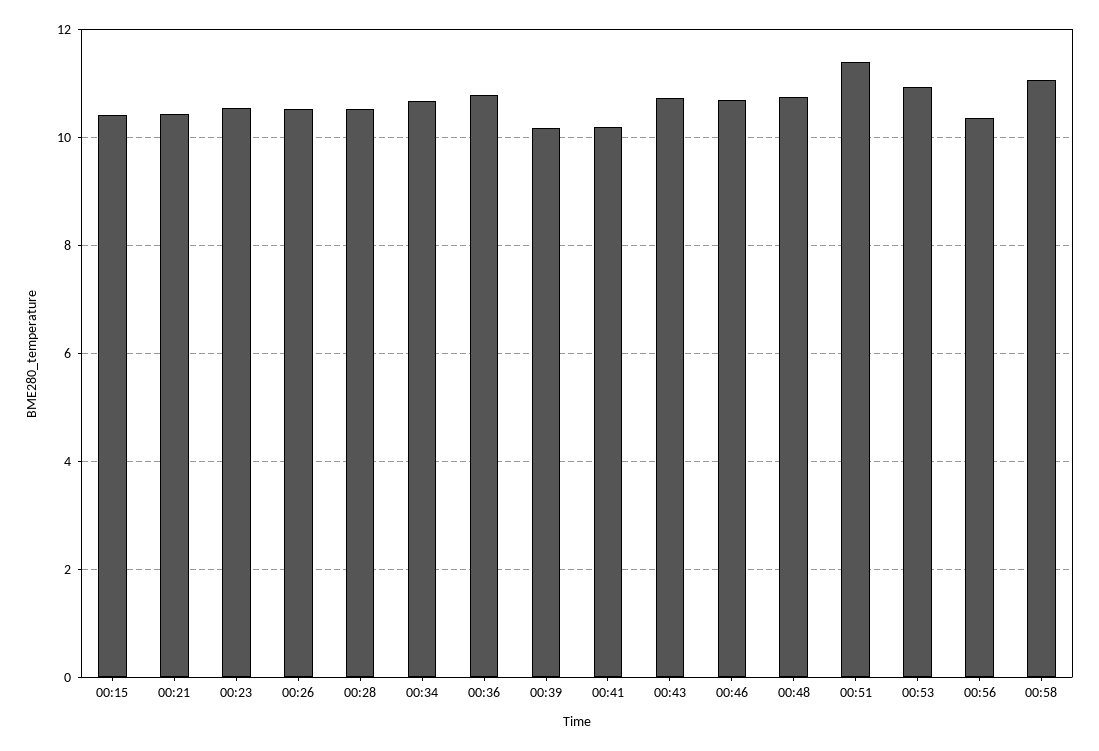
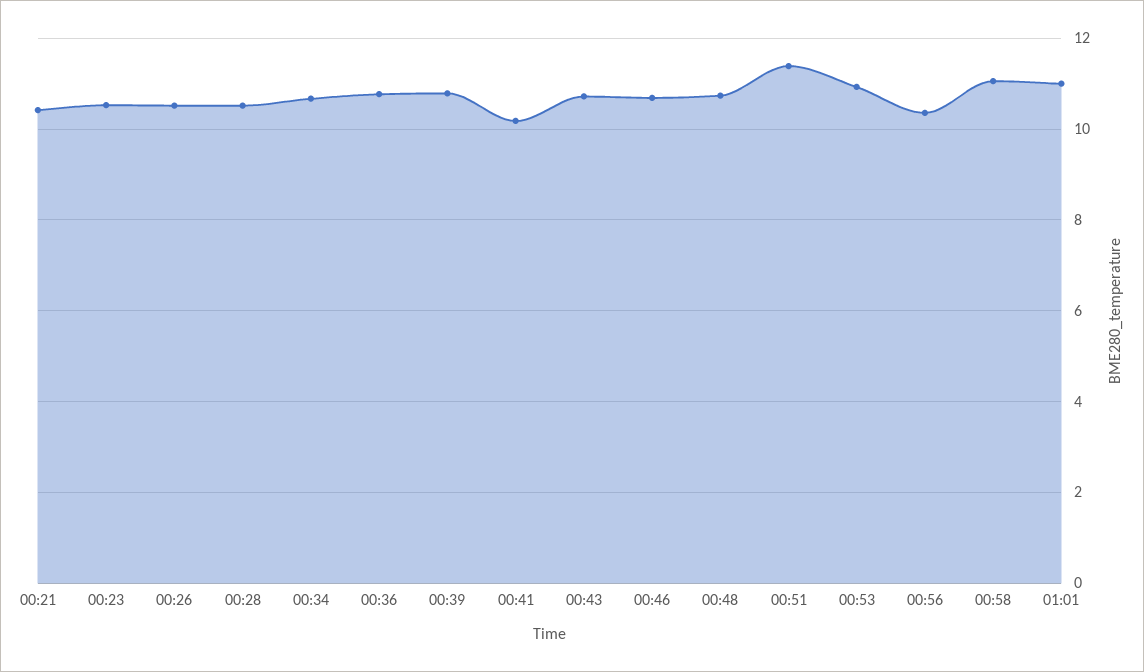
00:15: 10.4 -> none
00:39: 10.2 -> 10.8
01:01: none -> 11

